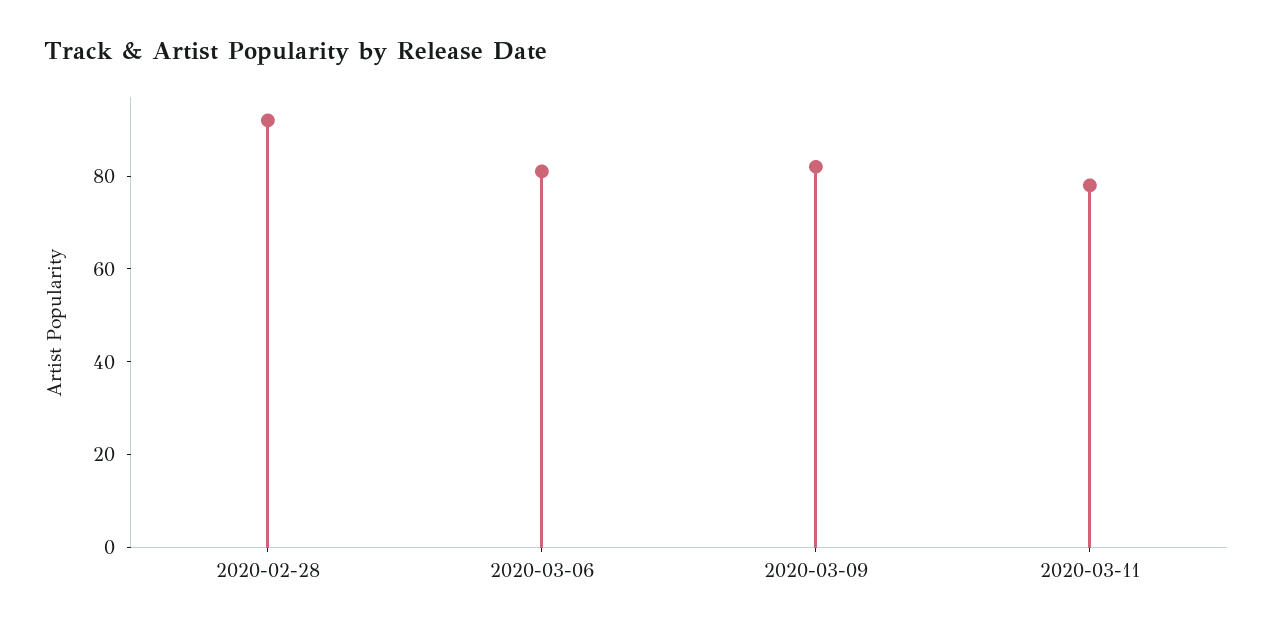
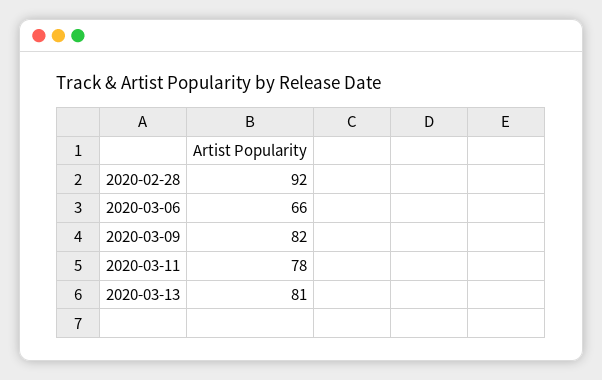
2020-03-06: 80 -> 66
2020-03-13: none -> 81

